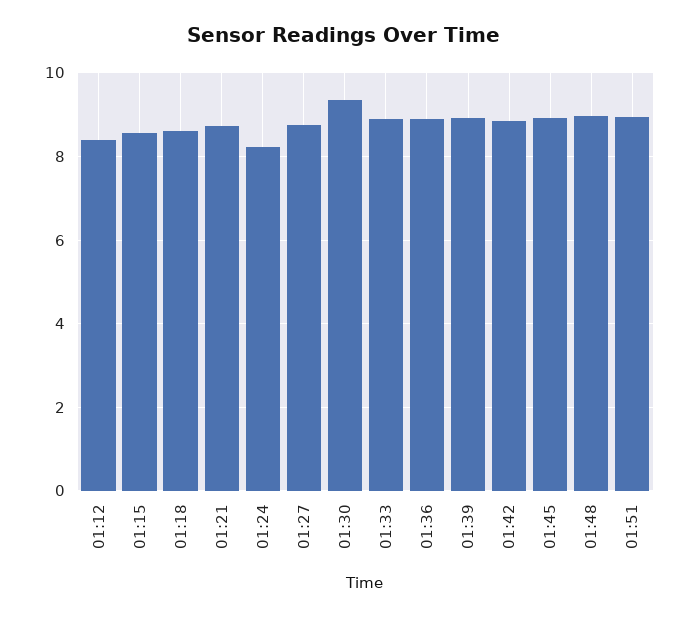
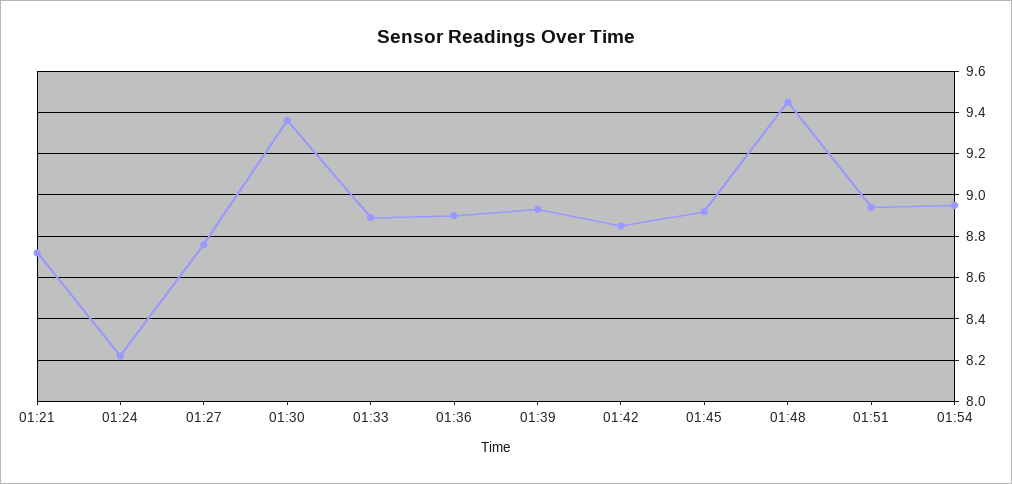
01:12: 8.4 -> none
01:15: 8.6 -> none
01:18: 8.6 -> none
01:48: 9 -> 9.45
01:54: none -> 8.95

